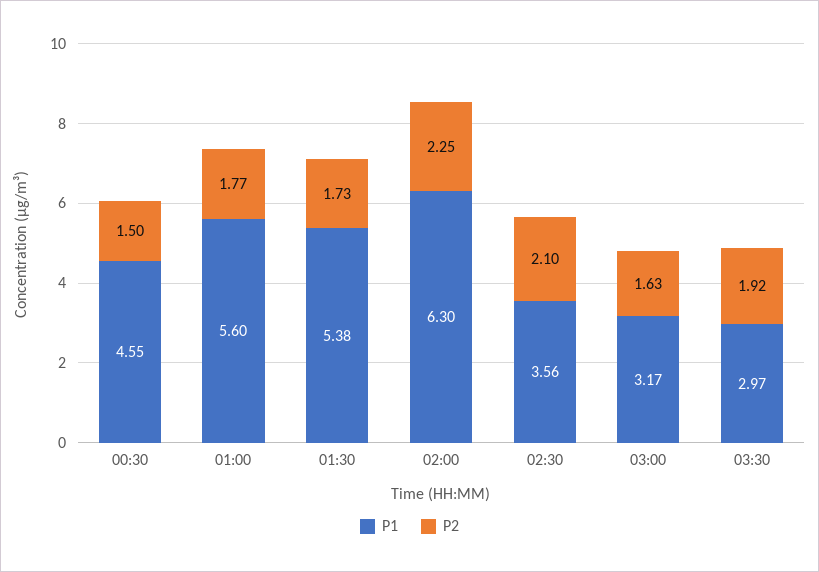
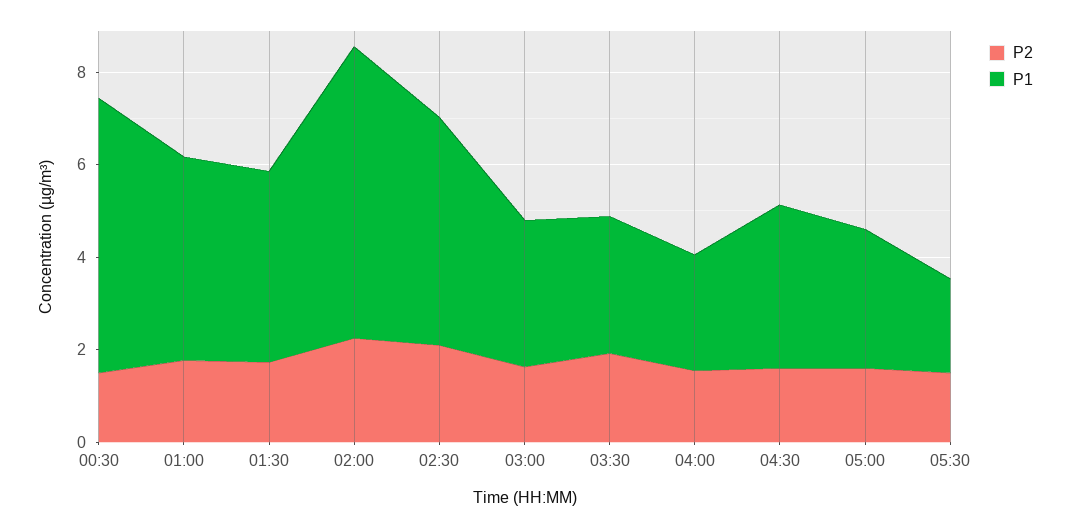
P1, 00:30: 4.55 -> 6
P1, 01:00: 5.6 -> 4.5
P1, 01:30: 5.38 -> 4
P1, 02:30: 3.56 -> 5
P2, 04:00: none -> 1.5
P1, 04:00: none -> 2.5
P2, 04:30: none -> 1.5
P1, 04:30: none -> 3.5
P2, 05:00: none -> 1.5
P1, 05:00: none -> 3
P2, 05:30: none -> 1.5
P1, 05:30: none -> 2

